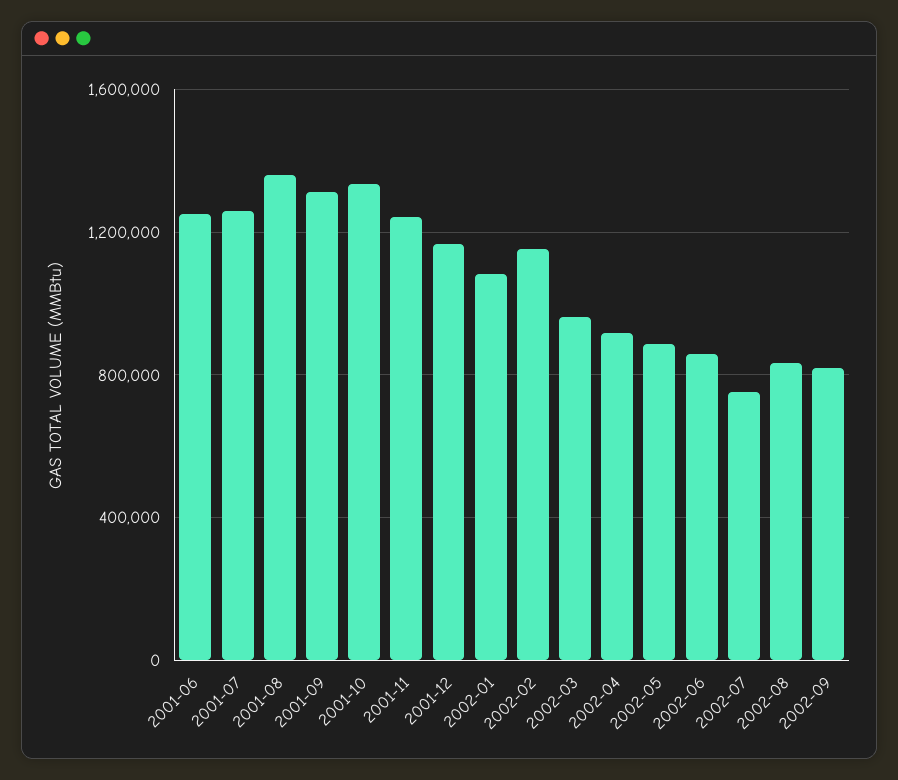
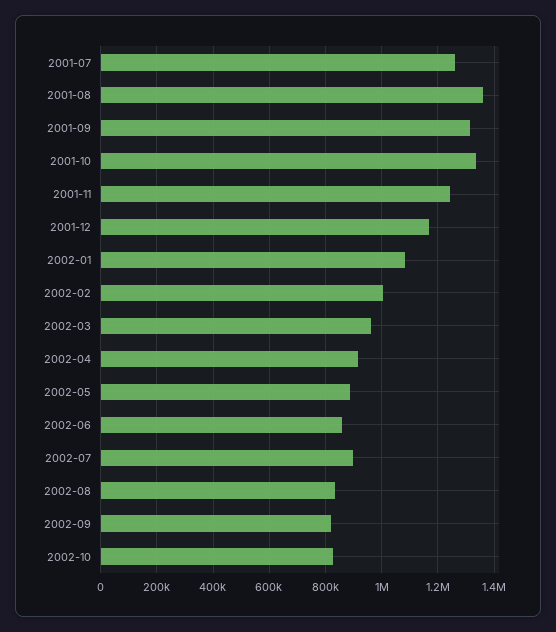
2001-06: 1250000 -> none
2002-02: 1150000 -> 1000000
2002-07: 750000 -> 900000
2002-10: none -> 825000

